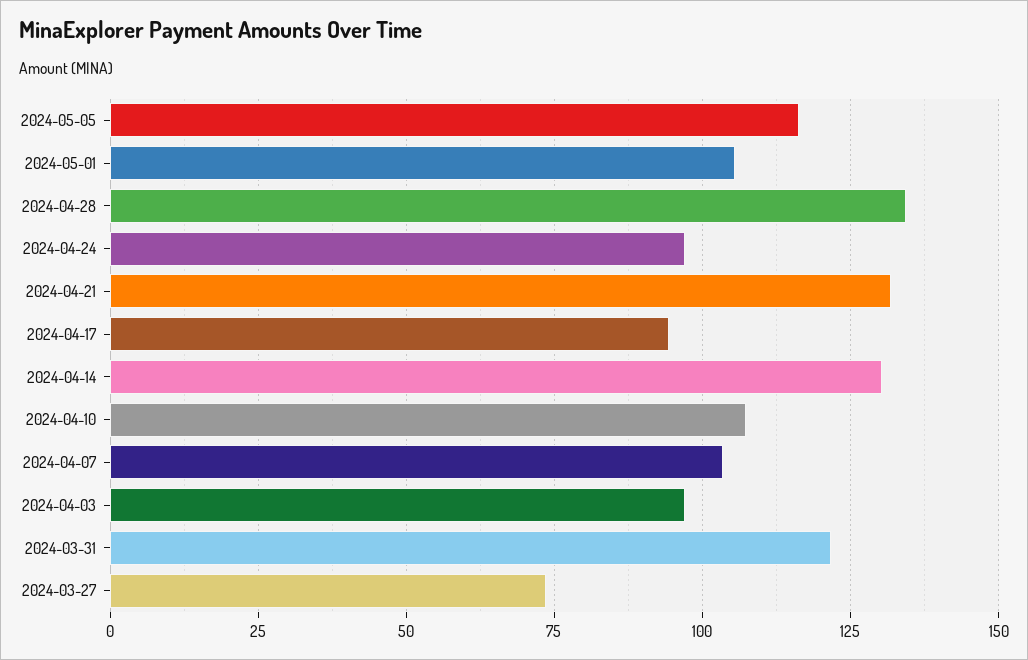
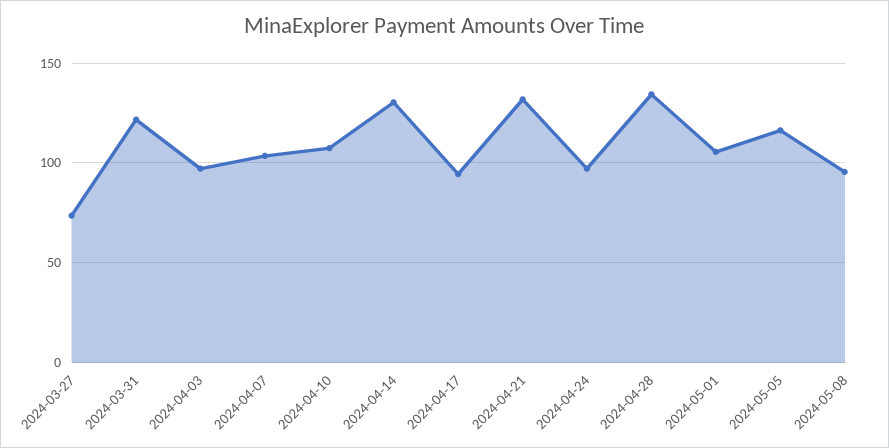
2024-05-08: none -> 95

